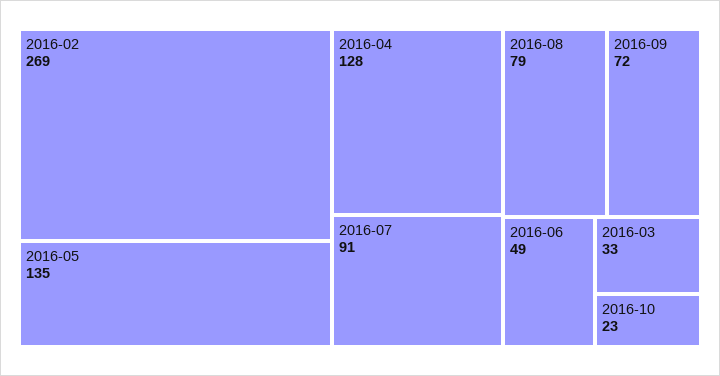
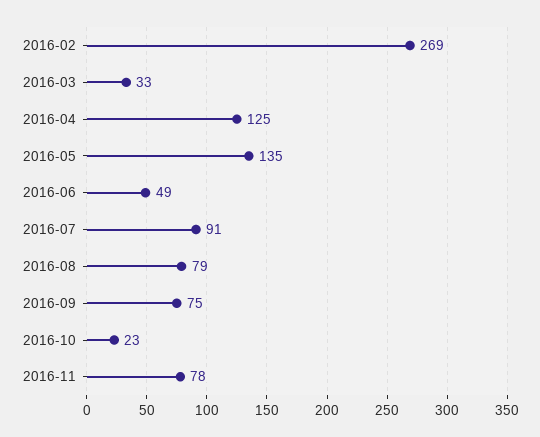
2016-04: 128 -> 125
2016-09: 72 -> 75
2016-11: none -> 78

